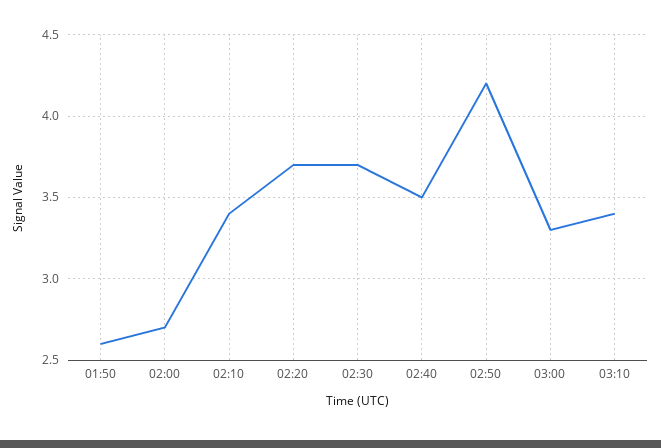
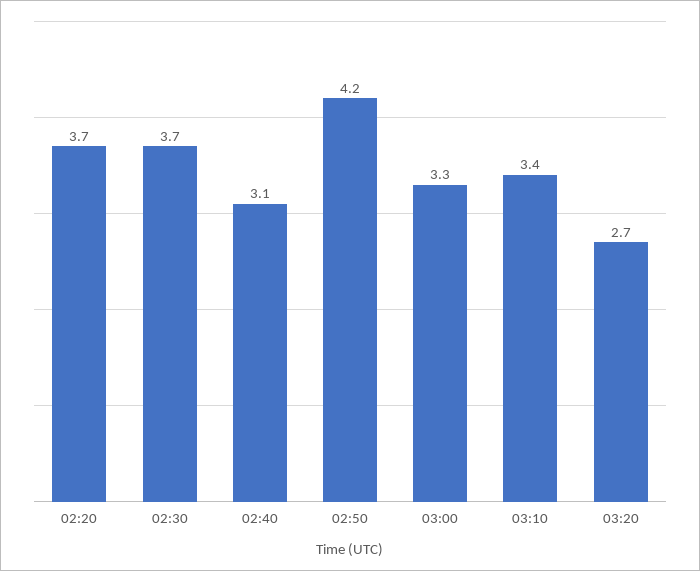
01:50: 2.6 -> none
02:00: 2.7 -> none
02:10: 3.4 -> none
02:40: 3.5 -> 3.1
03:20: none -> 2.7

